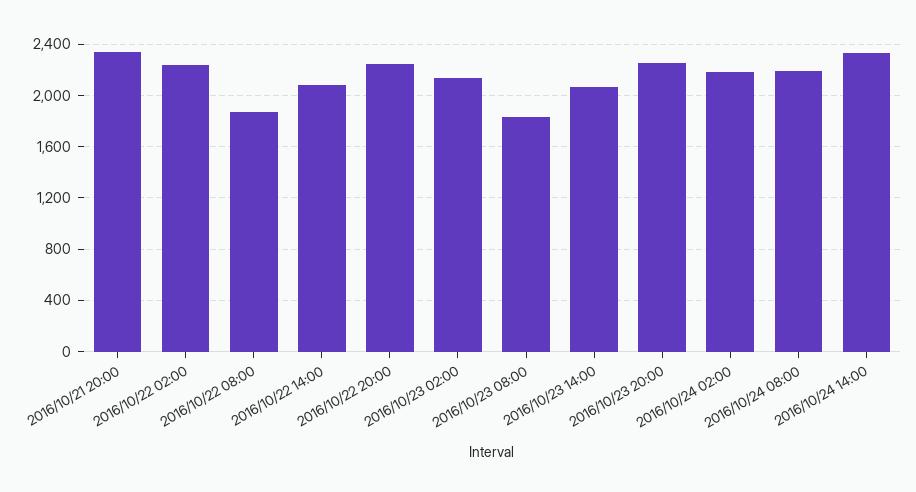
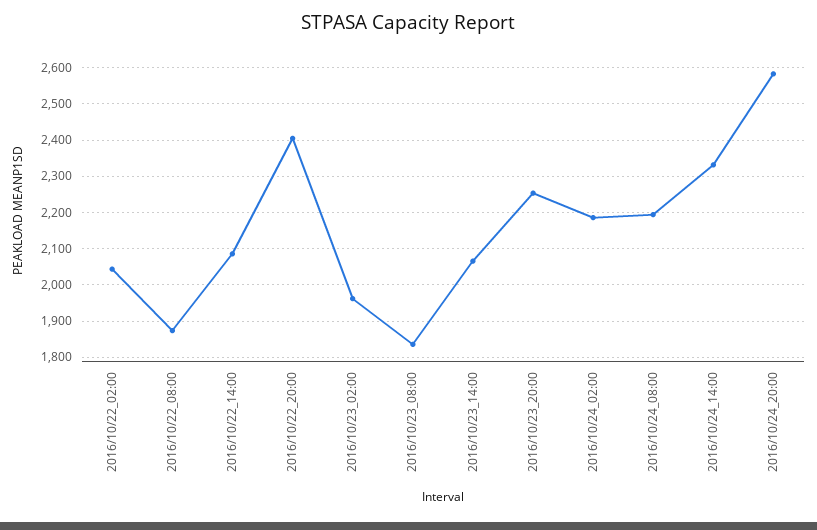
2016/10/21 20:00: 2350 -> none
2016/10/22 02:00: 2250 -> 2040
2016/10/22 20:00: 2250 -> 2400
2016/10/23 02:00: 2150 -> 1960
2016/10/24_20:00: none -> 2580

